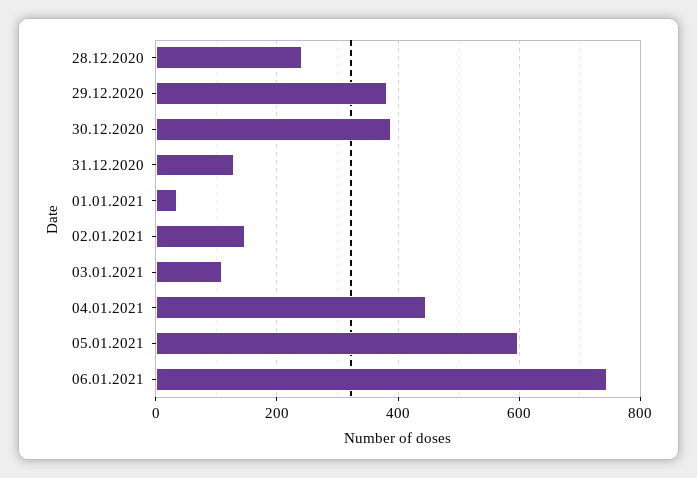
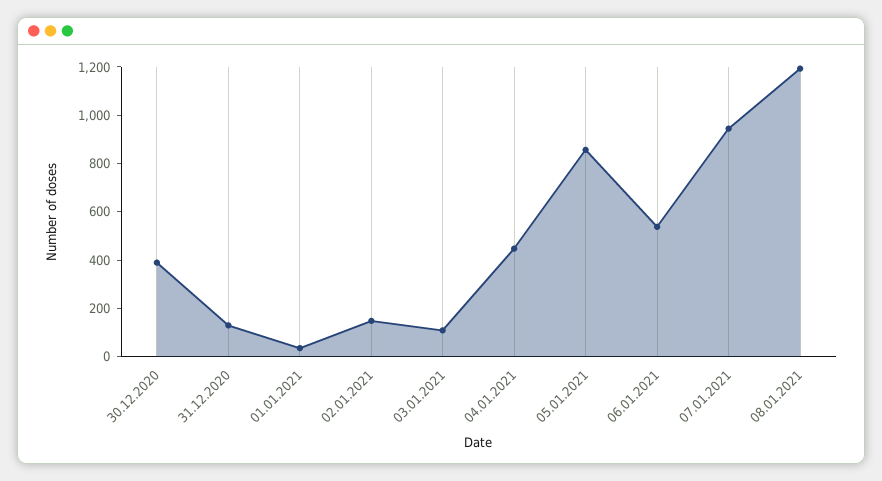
28.12.2020: 240 -> none
29.12.2020: 380 -> none
05.01.2021: 600 -> 850
06.01.2021: 740 -> 550
07.01.2021: none -> 950
08.01.2021: none -> 1200

